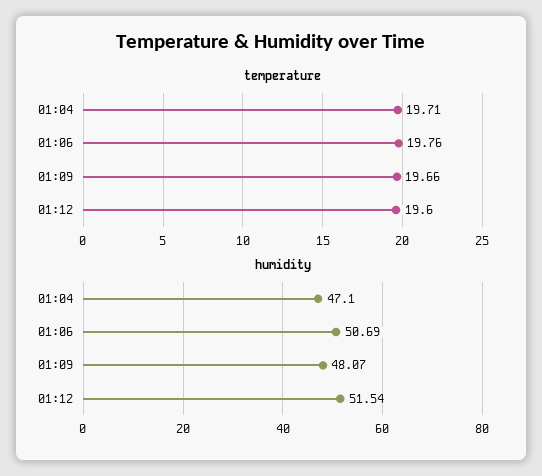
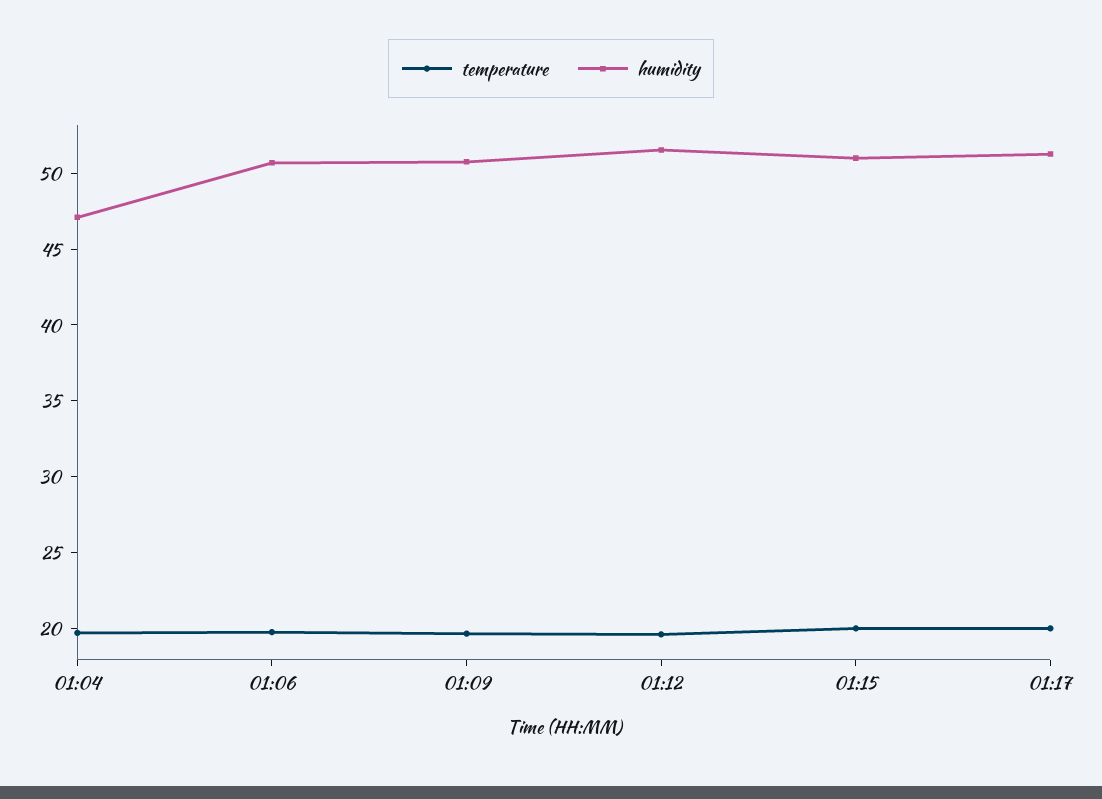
humidity, 01:09: 48.07 -> 51
temperature, 01:15: none -> 20
humidity, 01:15: none -> 51
temperature, 01:17: none -> 20
humidity, 01:17: none -> 51

